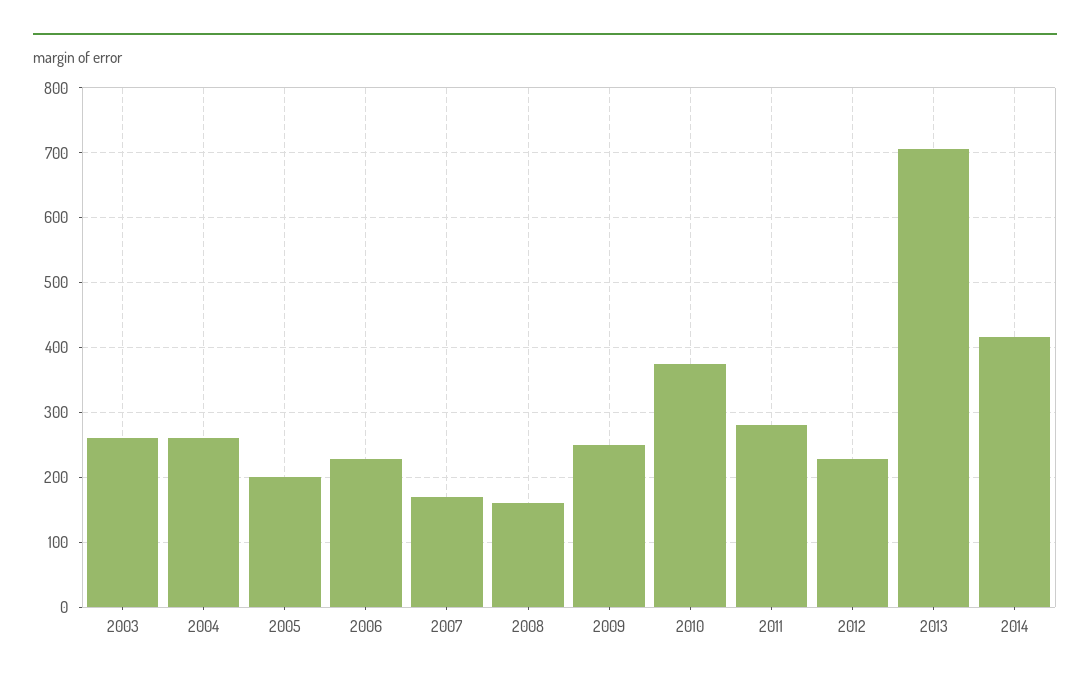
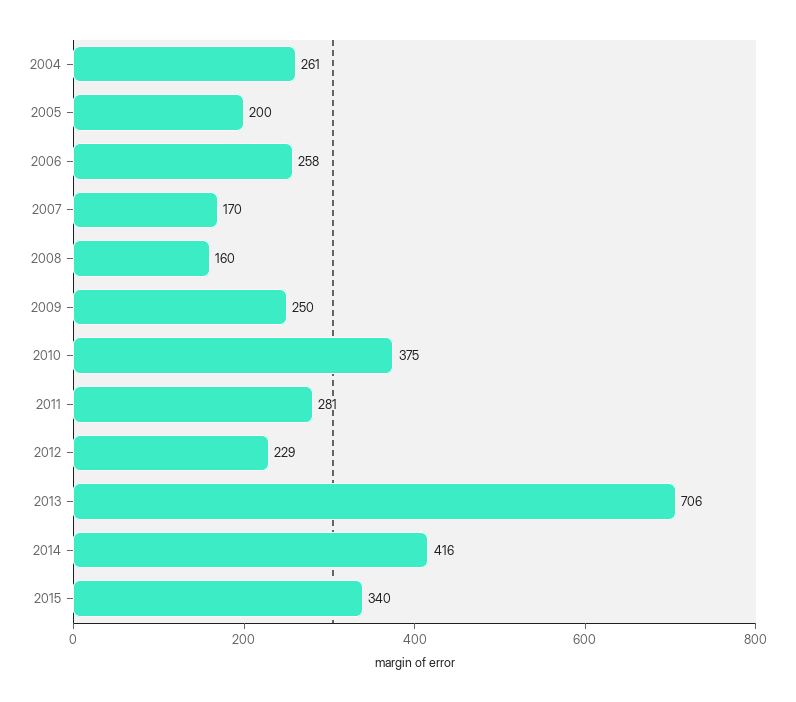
2003: 260 -> none
2006: 230 -> 258
2015: none -> 340

